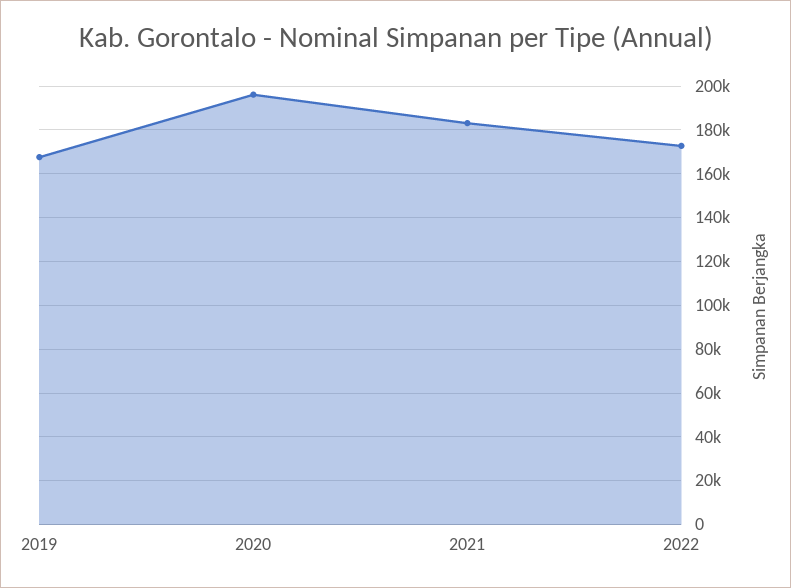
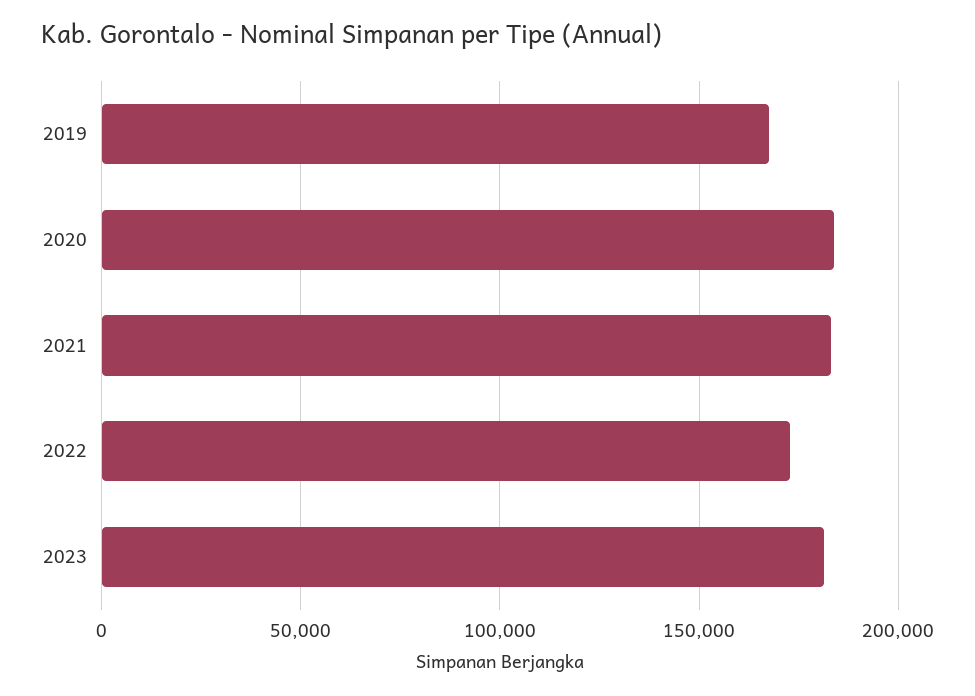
2020: 195000 -> 185000
2023: none -> 180000

